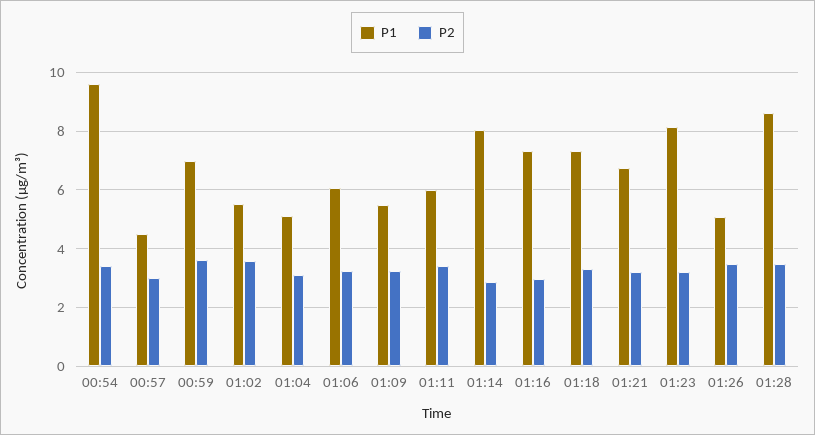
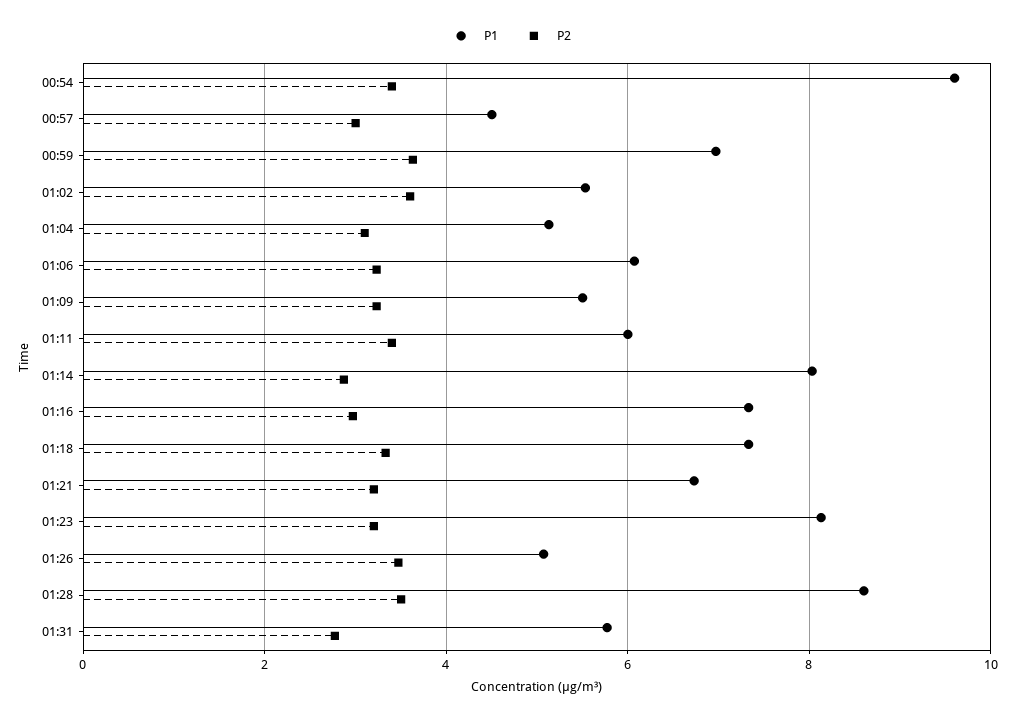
P1, 01:31: none -> 5.8
P2, 01:31: none -> 2.8

